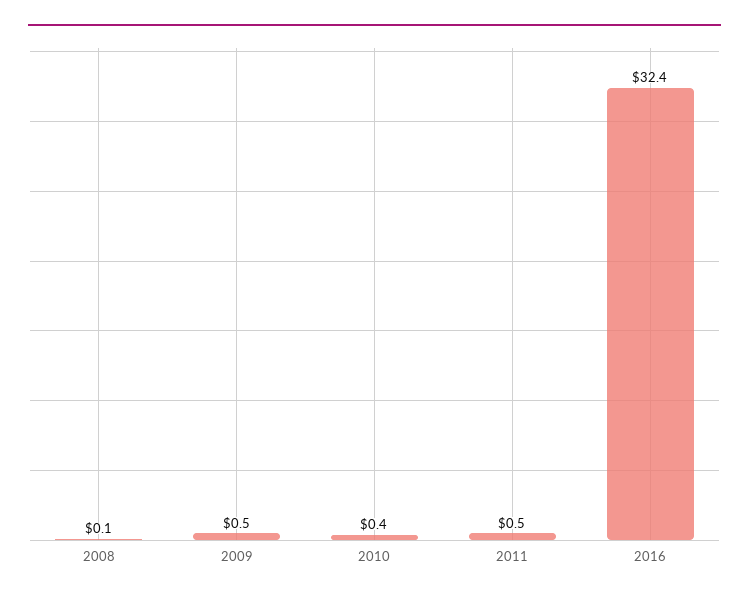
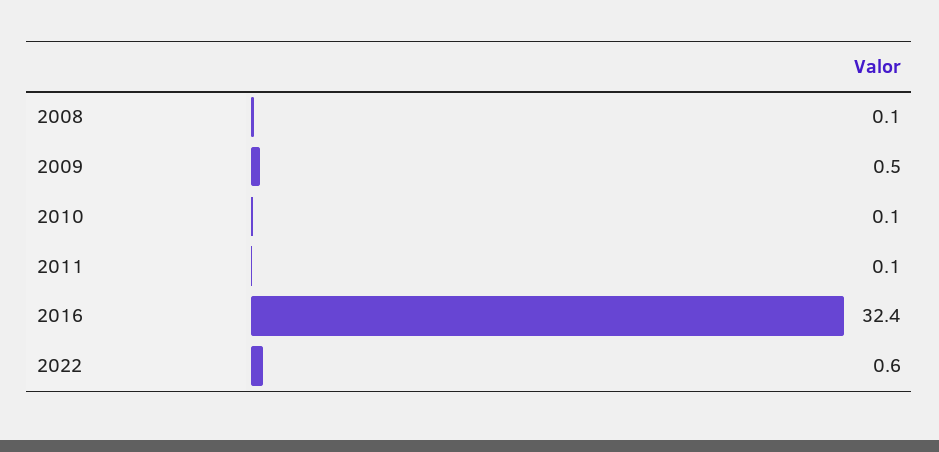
2010: 0.4 -> 0.1
2011: 0.5 -> 0.1
2022: none -> 0.6

